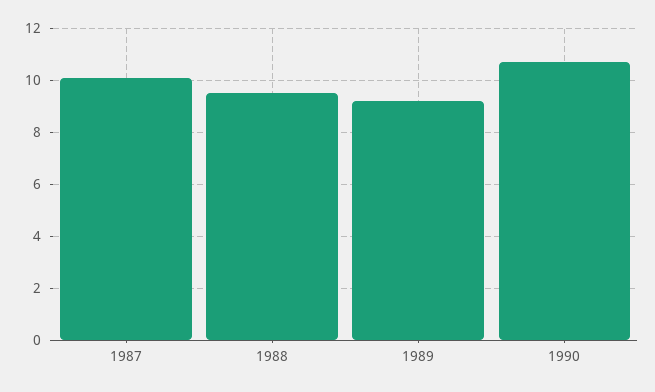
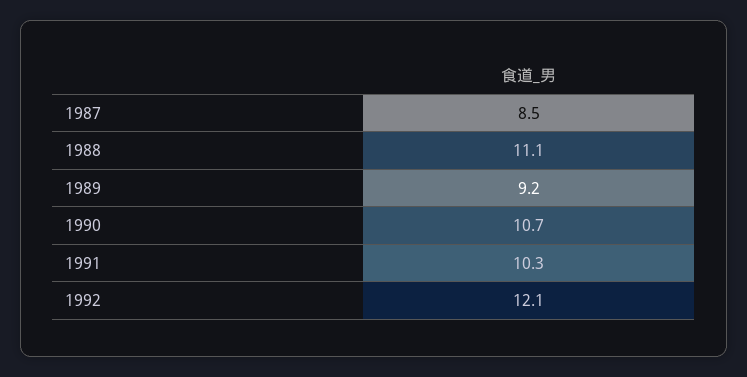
1987: 10 -> 8.5
1988: 9.5 -> 11.1
1991: none -> 10.3
1992: none -> 12.1

